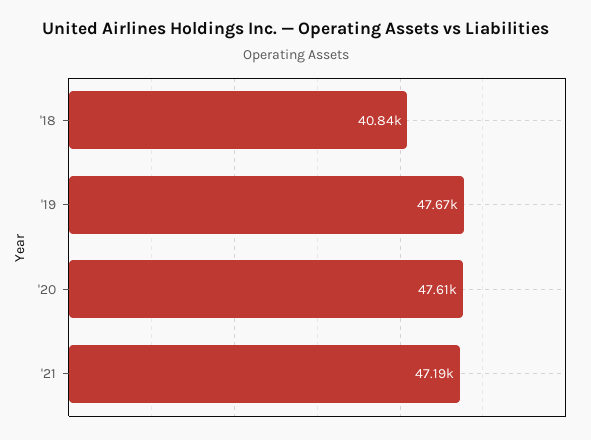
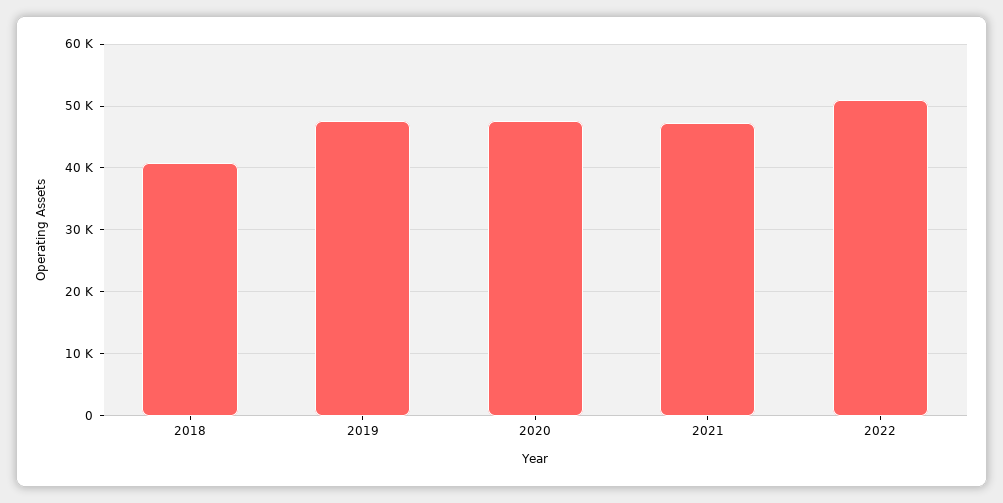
2022: none -> 51000

